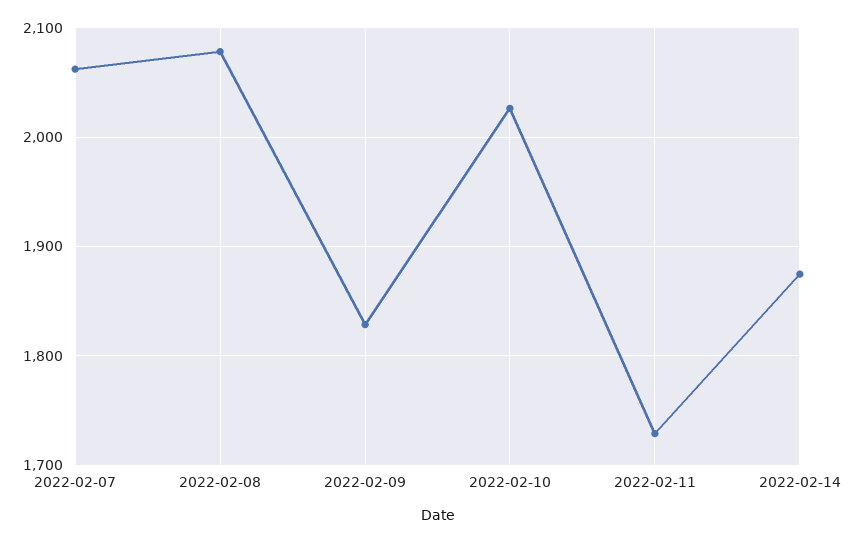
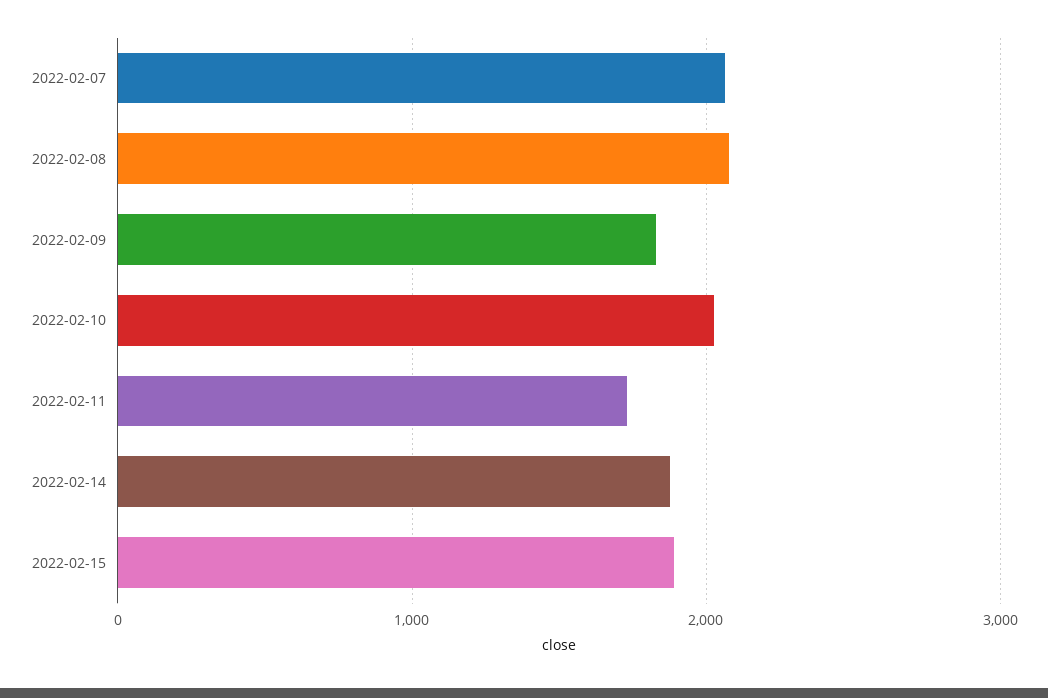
2022-02-15: none -> 1900

